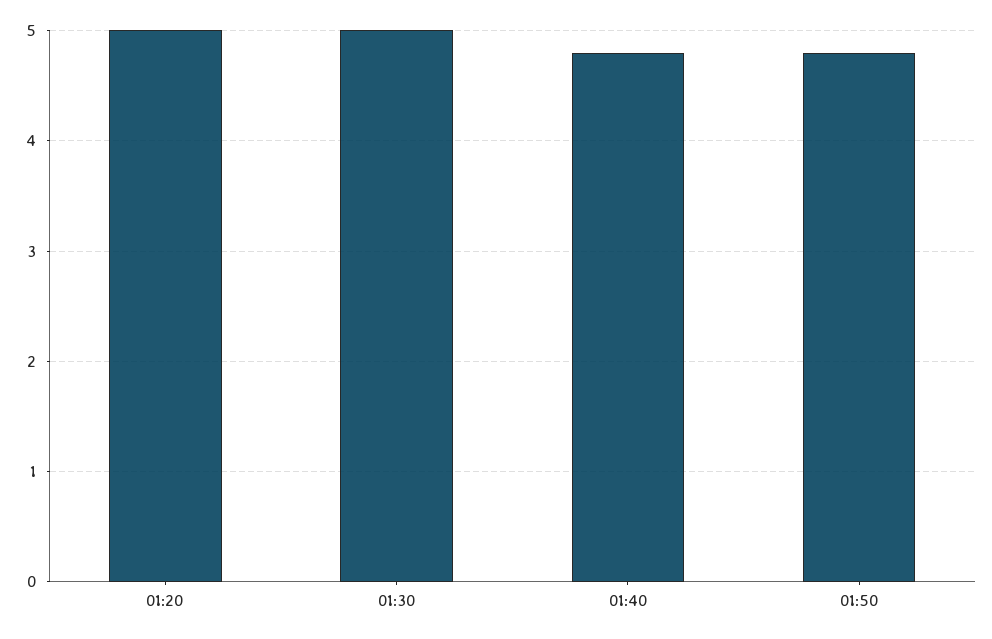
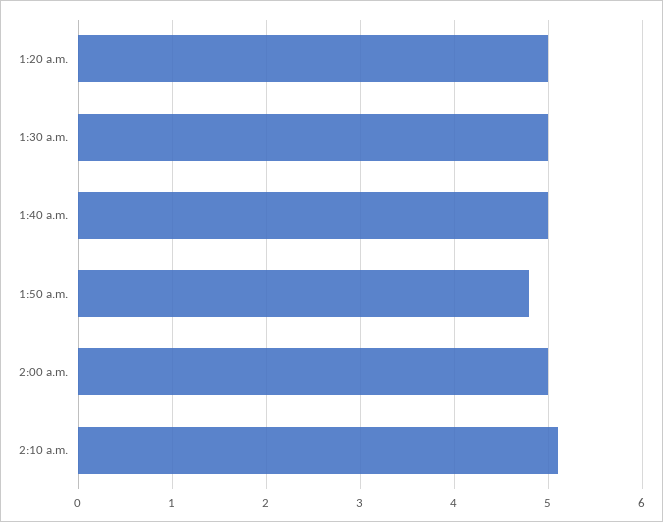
01:40: 4.8 -> 5
2:00 a.m.: none -> 5
2:10 a.m.: none -> 5.1

